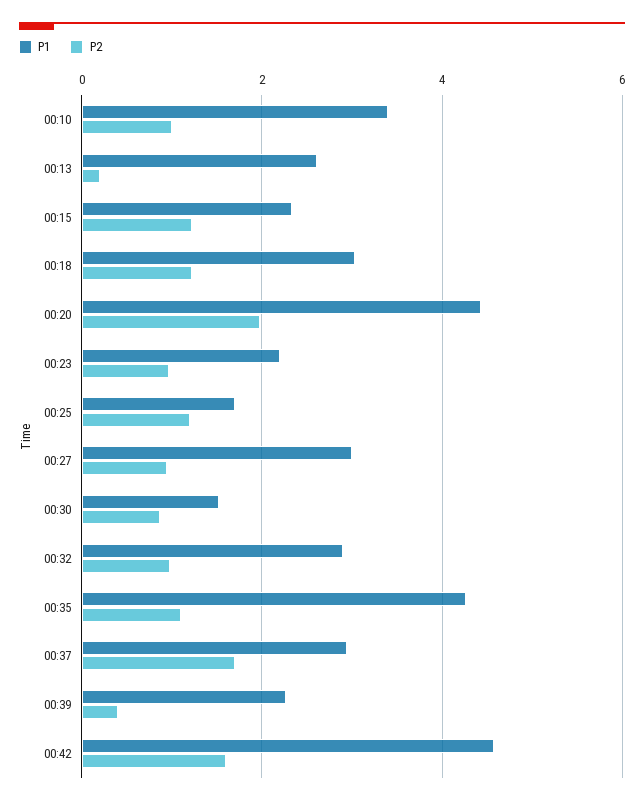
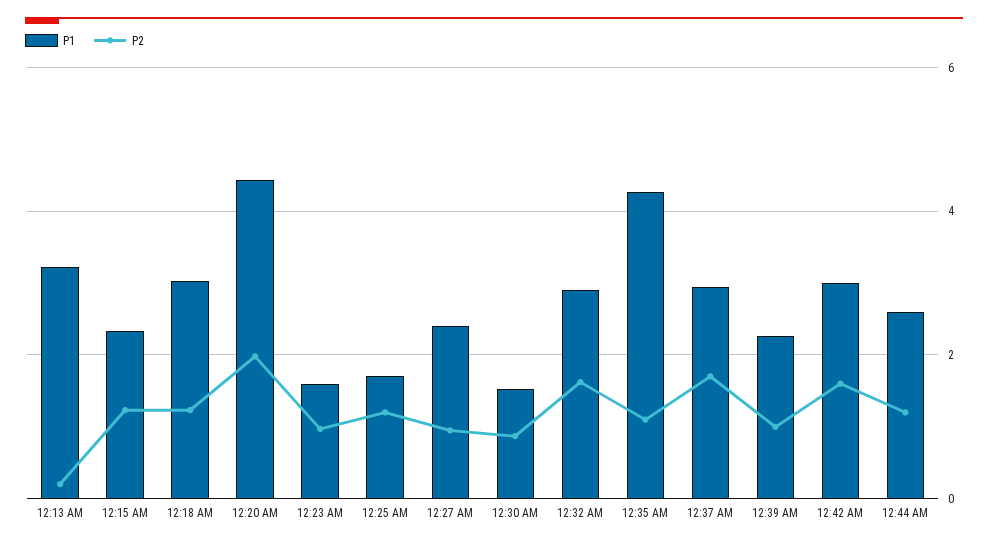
P1, 00:10: 3.4 -> none
P2, 00:10: 1 -> none
P1, 00:13: 2.6 -> 3.2
P1, 00:23: 2.2 -> 1.6
P1, 00:27: 3 -> 2.4
P2, 00:32: 1 -> 1.6
P2, 00:39: 0.4 -> 1
P1, 00:42: 4.6 -> 3
P1, 12:44 AM: none -> 2.6
P2, 12:44 AM: none -> 1.2

